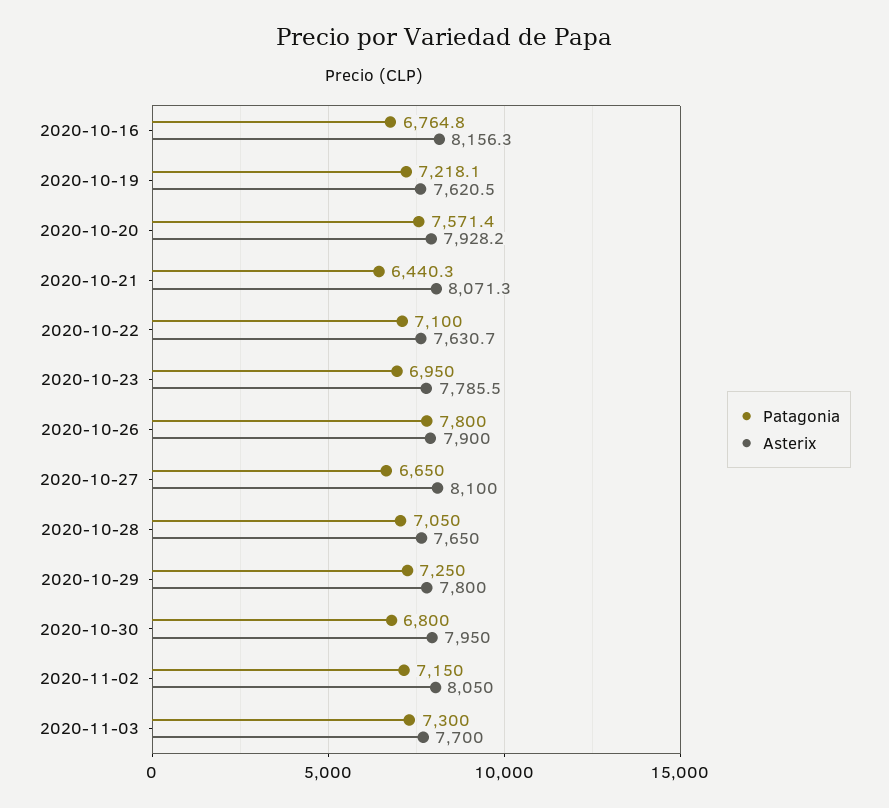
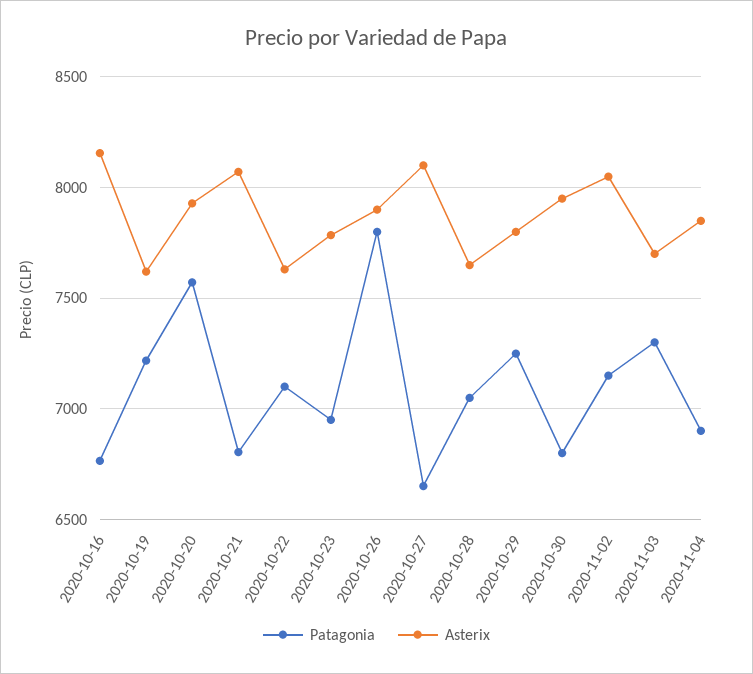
Patagonia, 2020-10-21: 6440.3 -> 6800
Patagonia, 2020-11-04: none -> 6900
Asterix, 2020-11-04: none -> 7850

